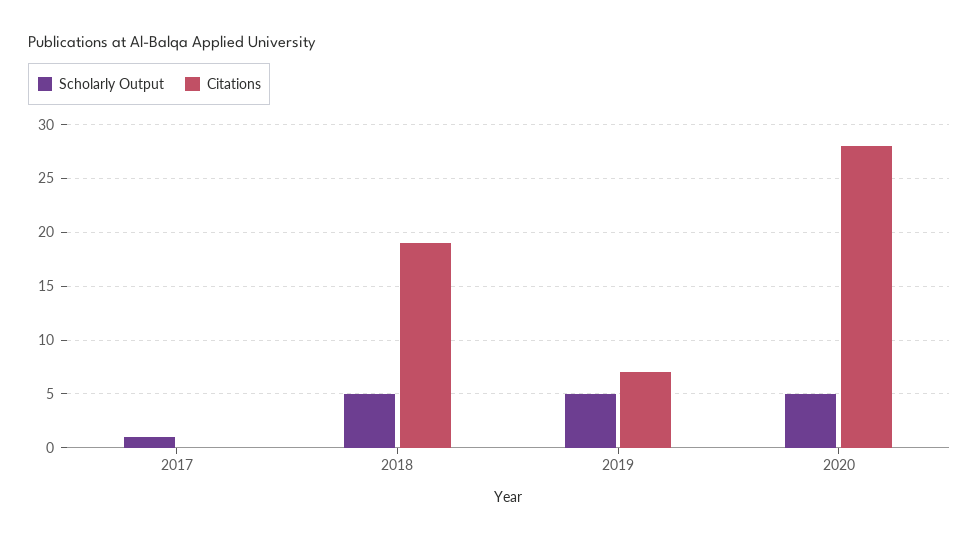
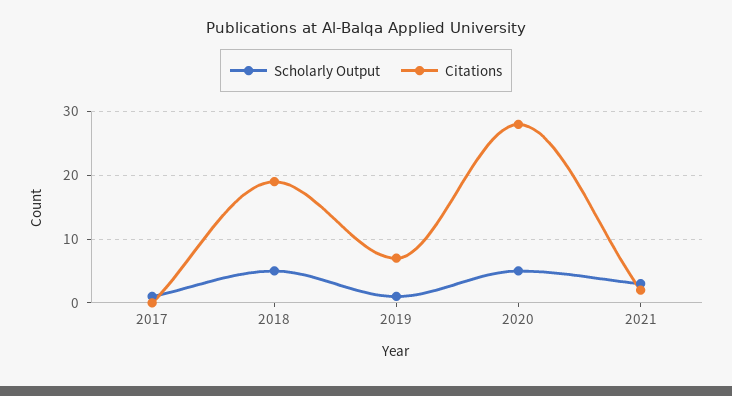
Scholarly Output, 2019: 5 -> 1
Scholarly Output, 2021: none -> 3
Citations, 2021: none -> 2

